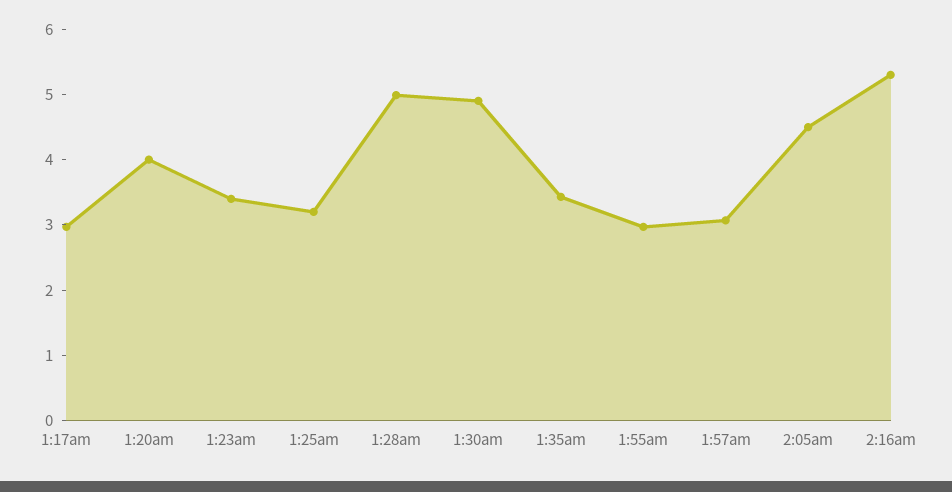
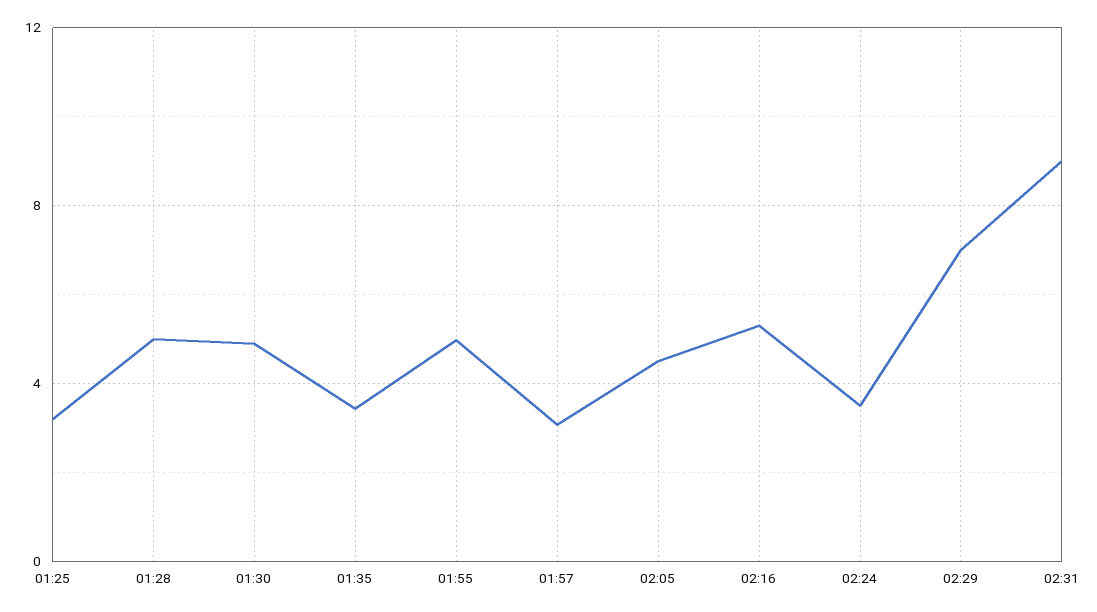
1:17am: 3 -> none
1:20am: 4 -> none
1:23am: 3.4 -> none
1:55am: 3 -> 5
02:24: none -> 3.5
02:29: none -> 7
02:31: none -> 9

